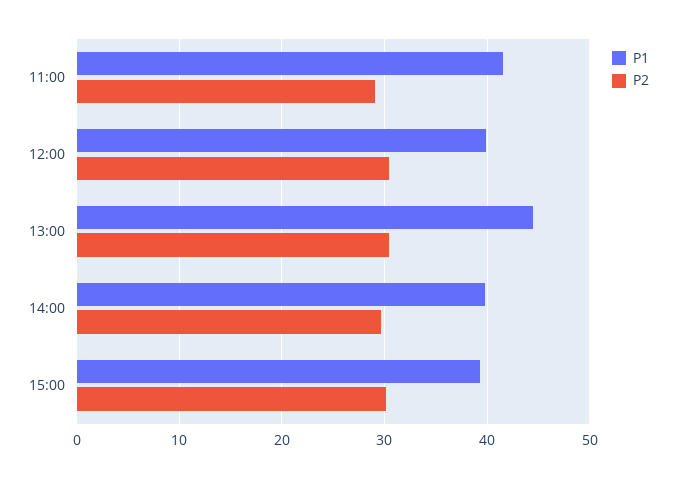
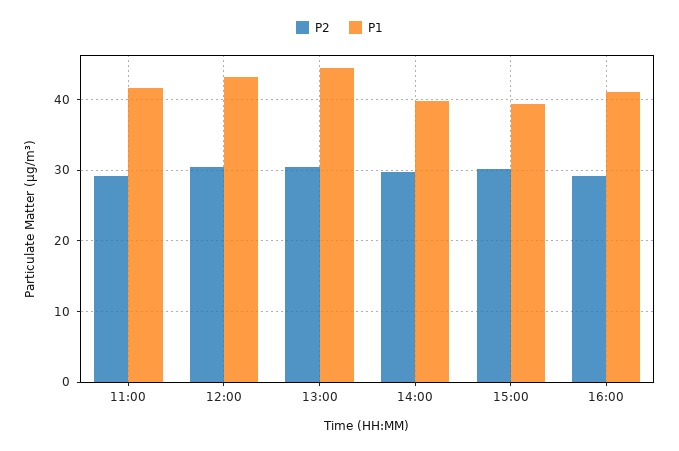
P1, 12:00: 40 -> 43
P2, 16:00: none -> 29
P1, 16:00: none -> 41

